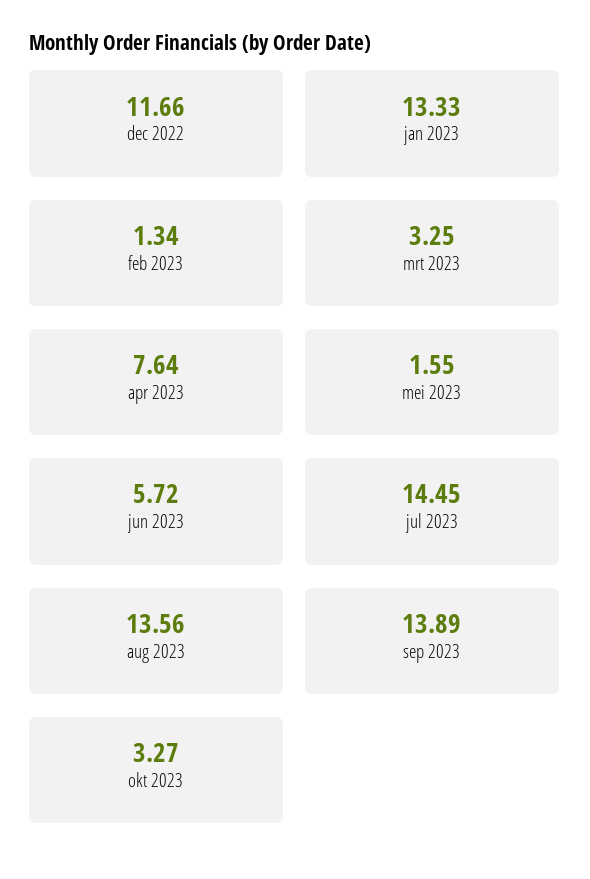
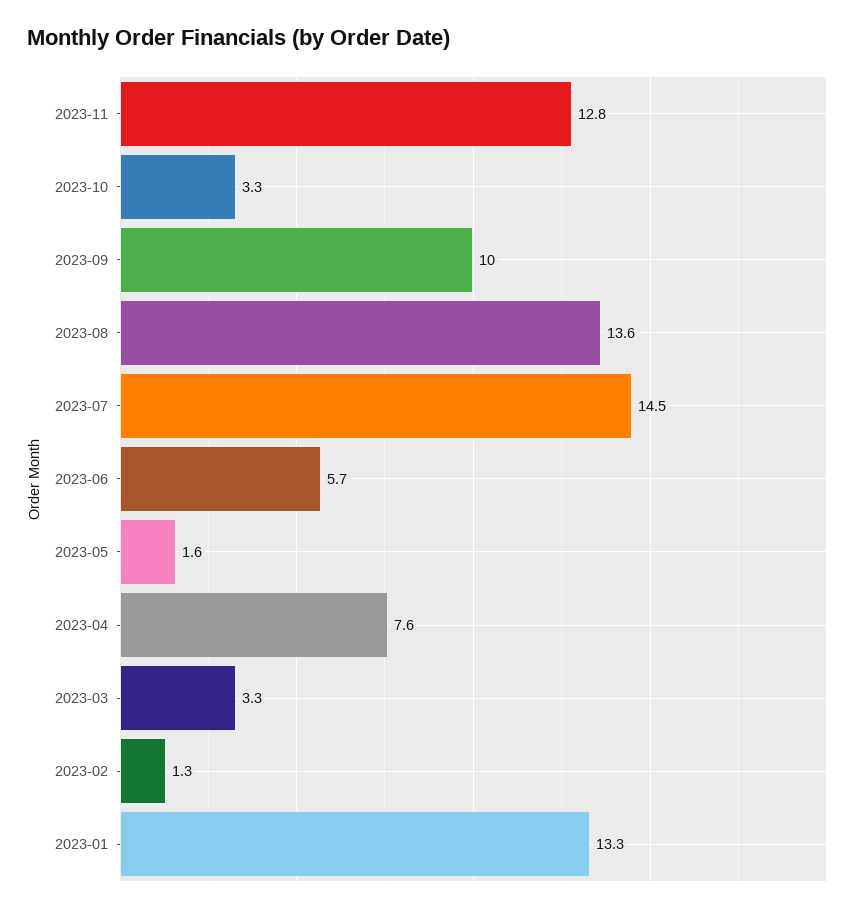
dec 2022: 11.66 -> none
sep 2023: 13.89 -> 10
2023-11: none -> 12.8

